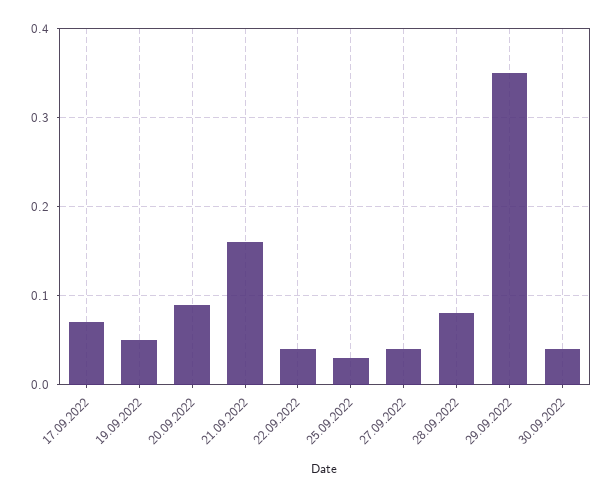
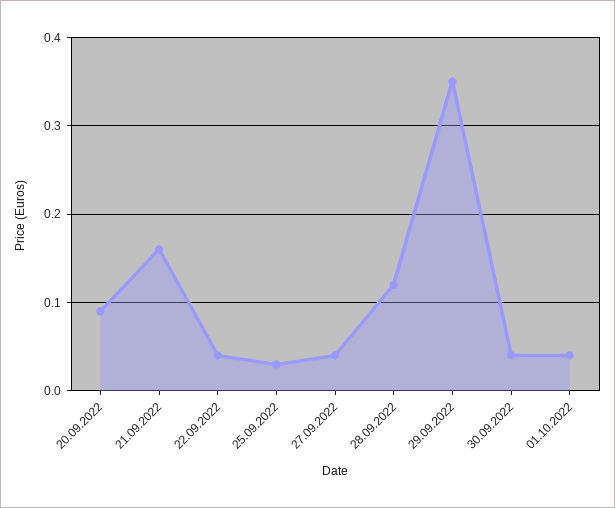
17.09.2022: 0.07 -> none
19.09.2022: 0.05 -> none
28.09.2022: 0.08 -> 0.12
01.10.2022: none -> 0.04

